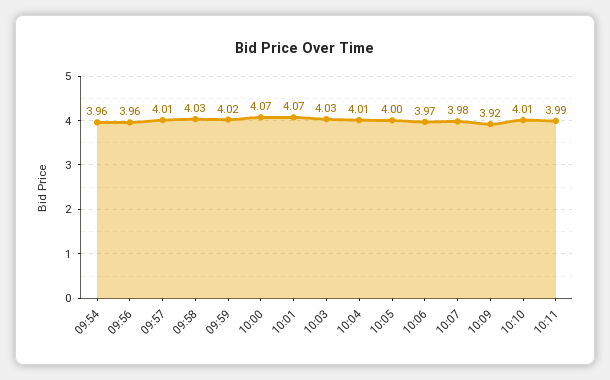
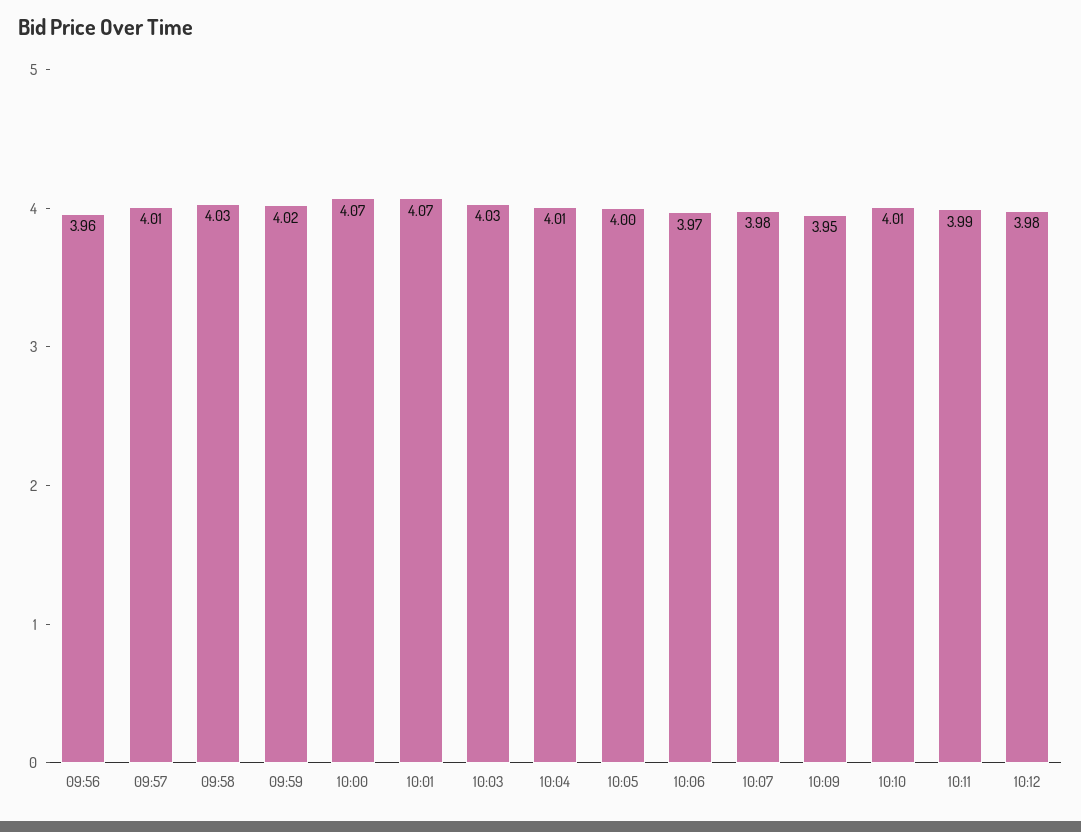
09:54: 3.96 -> none
10:09: 3.92 -> 3.95
10:12: none -> 3.98

